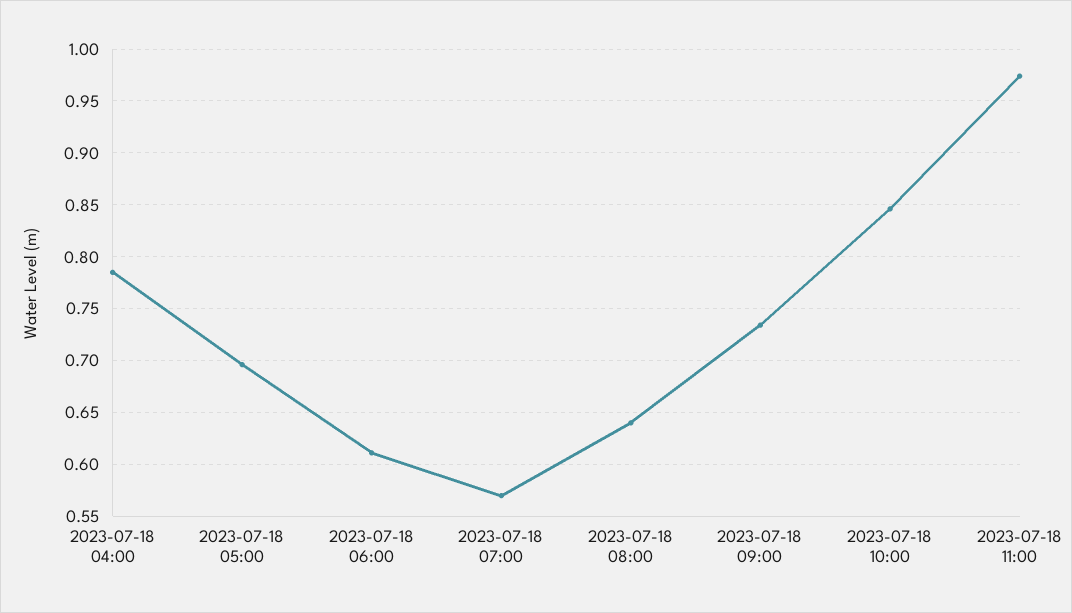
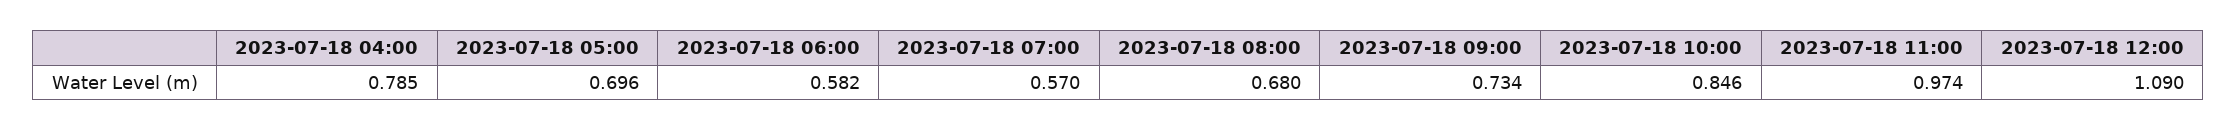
2023-07-18 06:00: 0.61 -> 0.582
2023-07-18 08:00: 0.64 -> 0.68
2023-07-18 12:00: none -> 1.09

